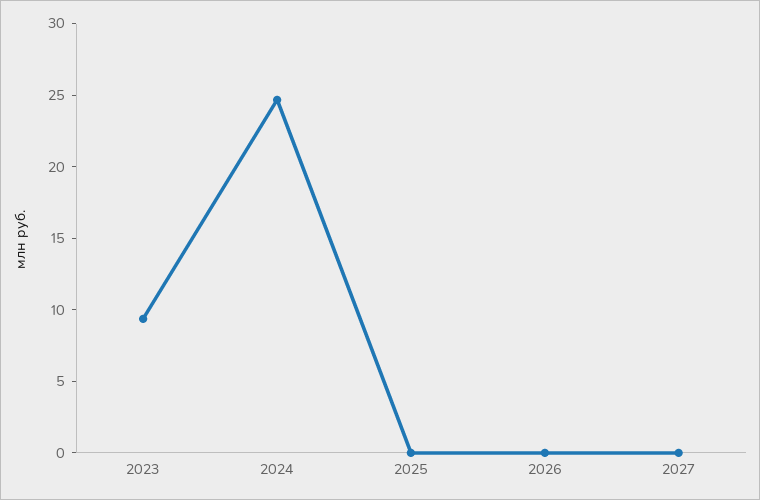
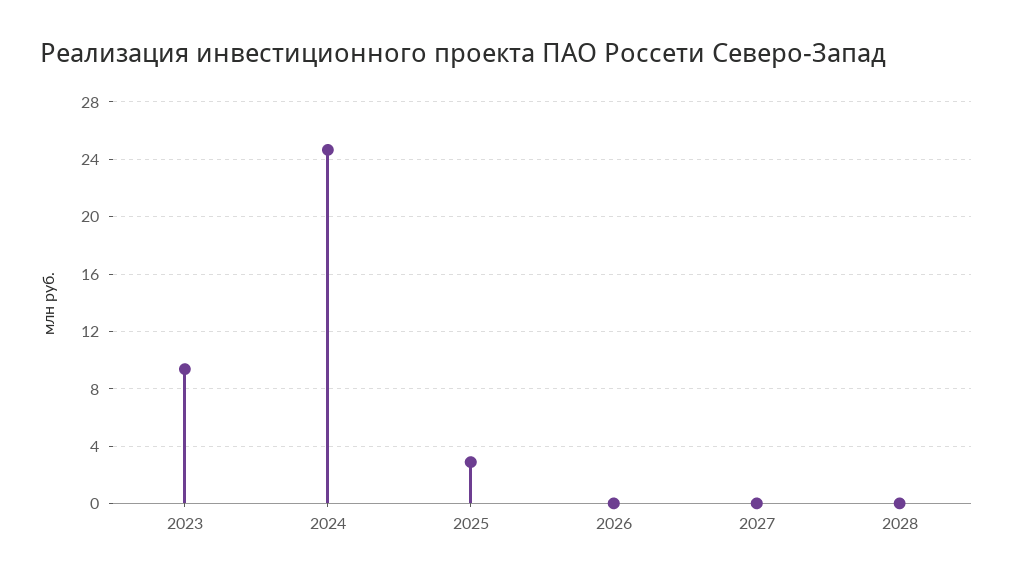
2025: 0 -> 3
2028: none -> 0

